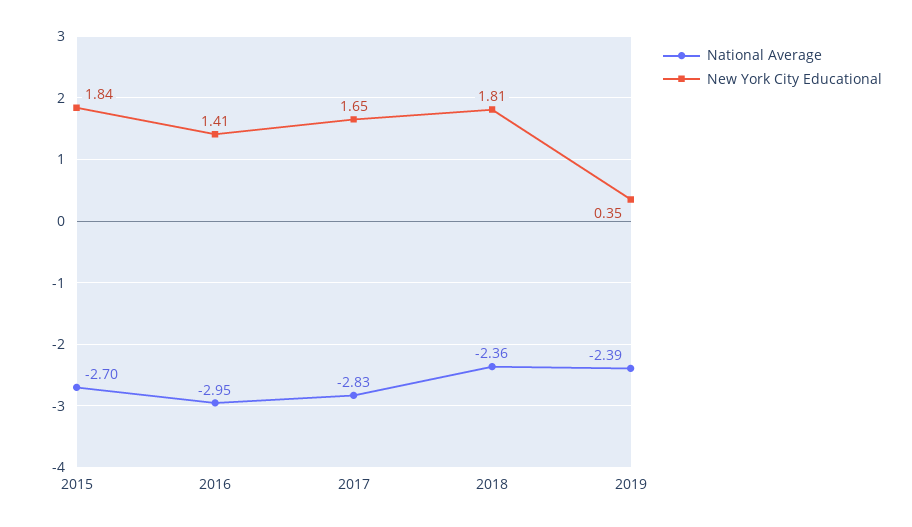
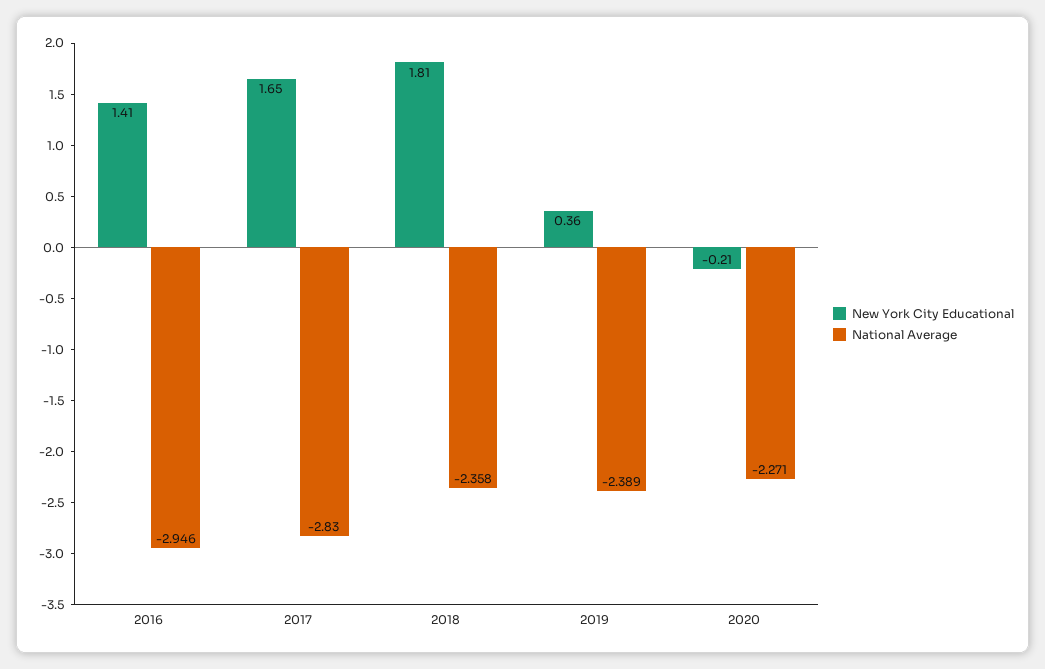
National Average, 2015: -2.7 -> none
New York City Educational, 2015: 1.84 -> none
New York City Educational, 2019: 0.35 -> 0.36
New York City Educational, 2020: none -> -0.21
National Average, 2020: none -> -2.271

